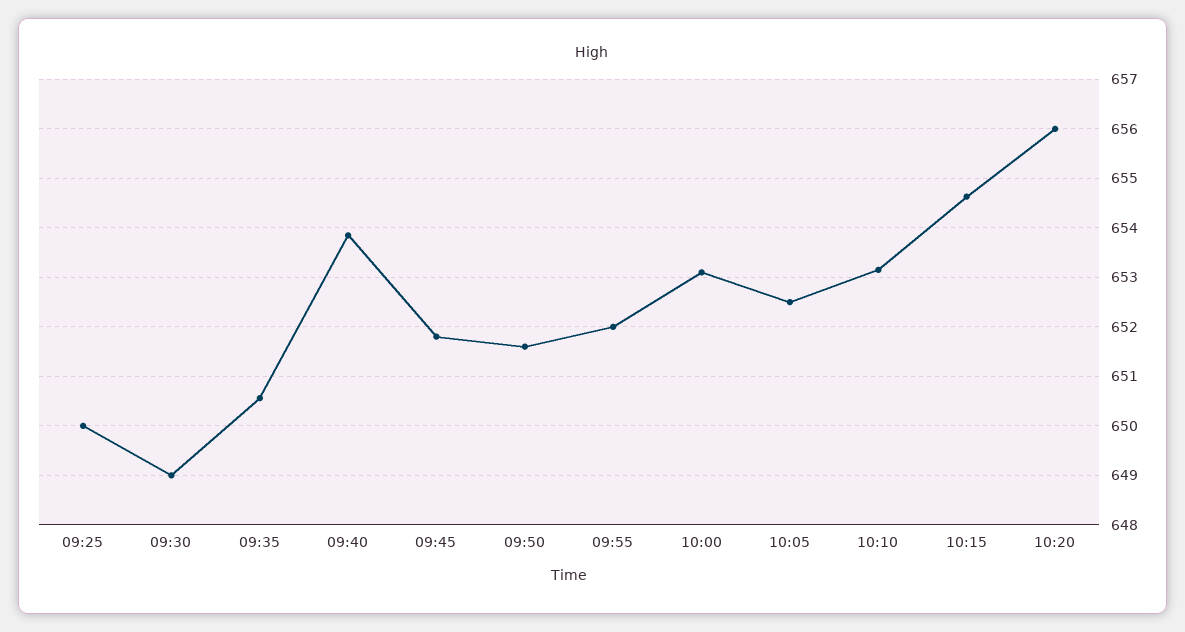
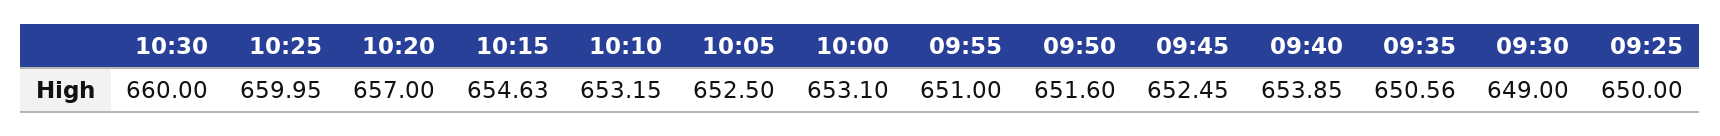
09:45: 651.8 -> 652.45
09:55: 652 -> 651
10:20: 656 -> 657
10:30: none -> 660
10:25: none -> 659.95

